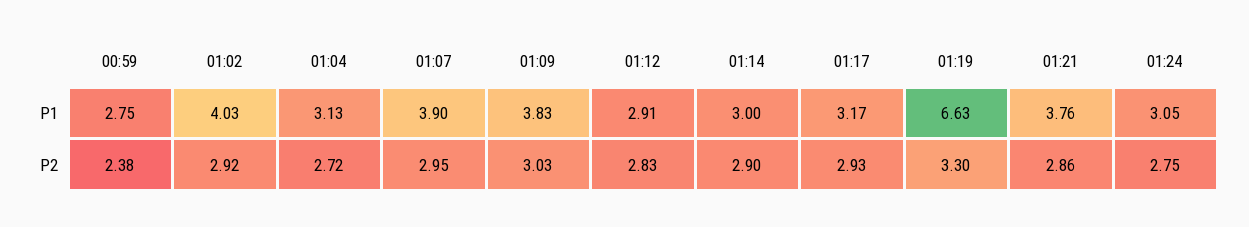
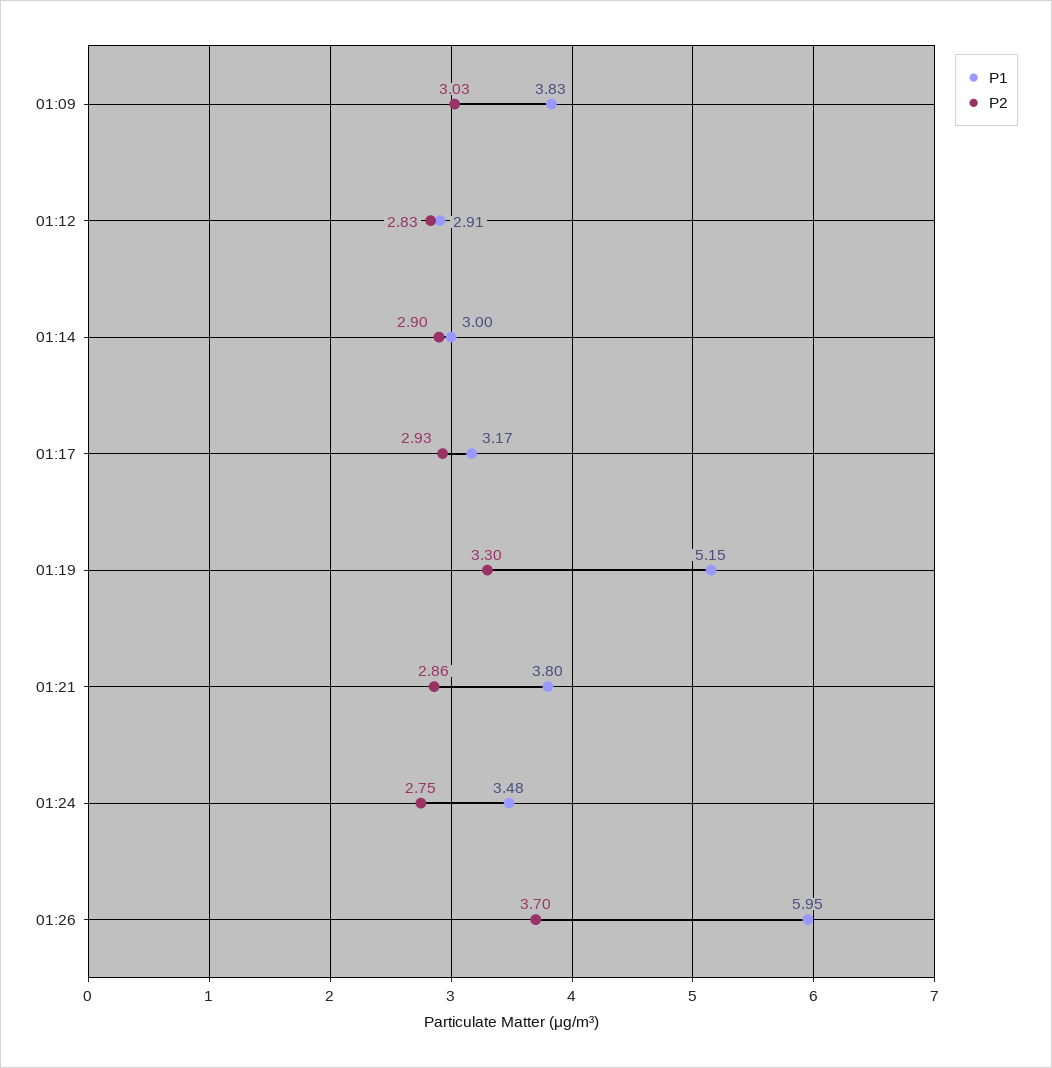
P1, 00:59: 2.75 -> none
P1, 01:02: 4.03 -> none
P1, 01:04: 3.13 -> none
P1, 01:07: 3.9 -> none
P1, 01:19: 6.63 -> 5.15
P1, 01:21: 3.76 -> 3.8
P1, 01:24: 3.05 -> 3.48
P2, 00:59: 2.38 -> none
P2, 01:02: 2.92 -> none
P2, 01:04: 2.72 -> none
P2, 01:07: 2.95 -> none
P1, 01:26: none -> 5.95
P2, 01:26: none -> 3.7

